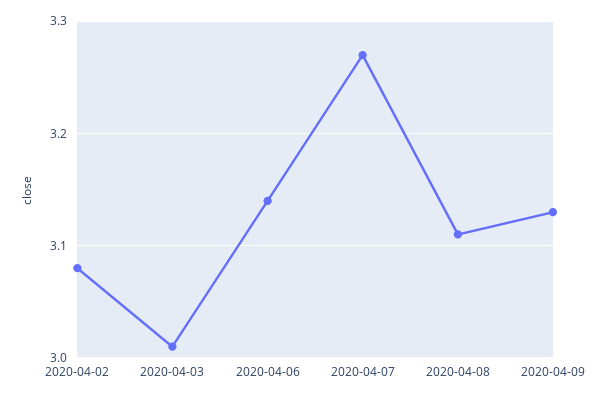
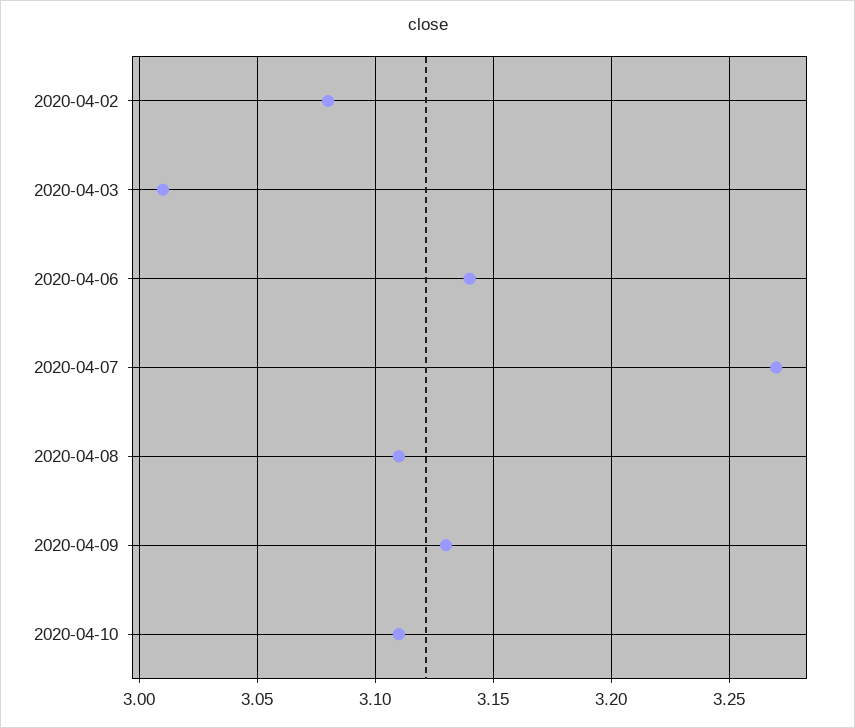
2020-04-10: none -> 3.11

